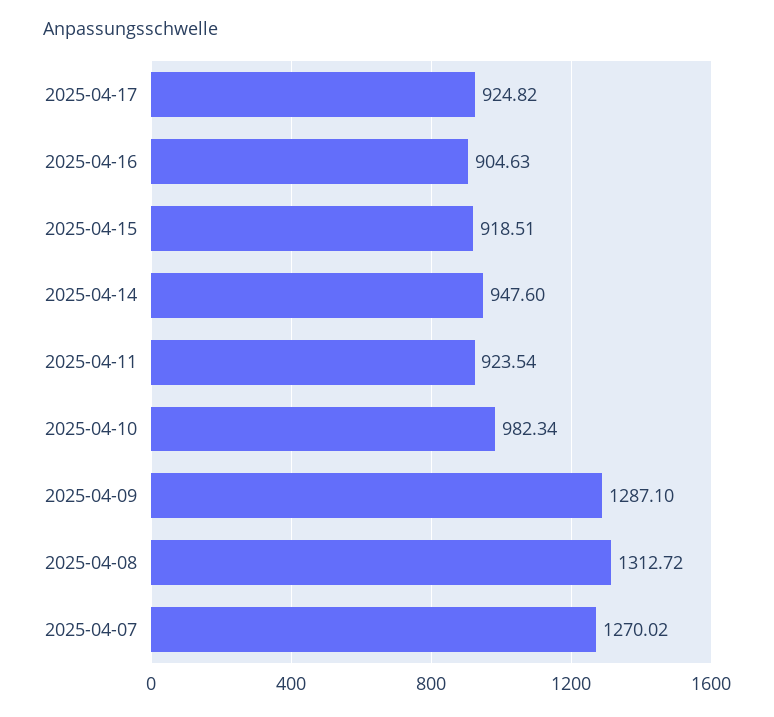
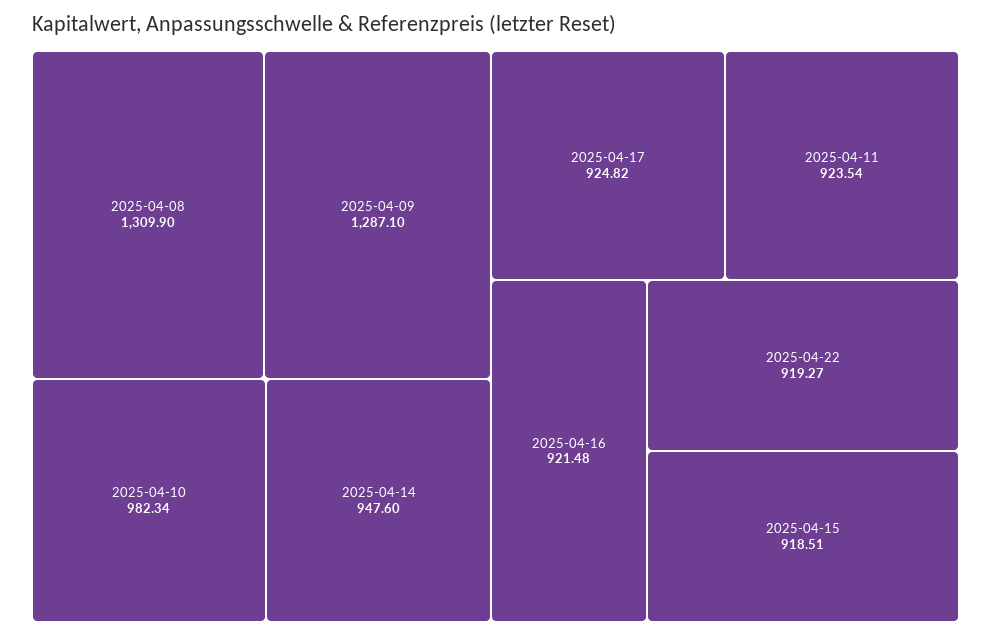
2025-04-16: 904.63 -> 921.48
2025-04-08: 1312.72 -> 1309.9
2025-04-07: 1270.02 -> none
2025-04-22: none -> 919.27

